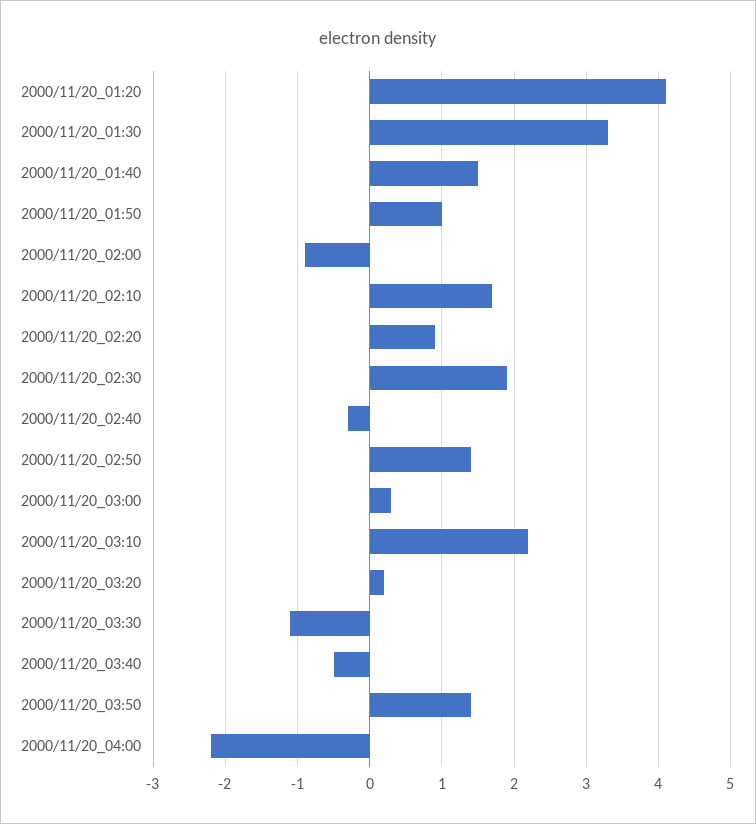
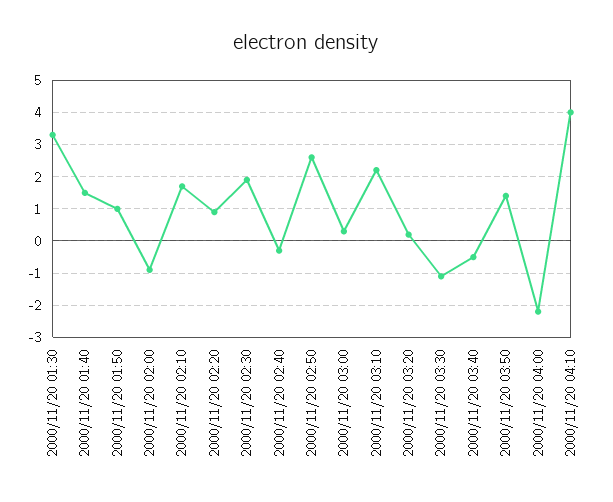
2000/11/20_01:20: 4.1 -> none
2000/11/20_02:50: 1.4 -> 2.5
2000/11/20 04:10: none -> 4

